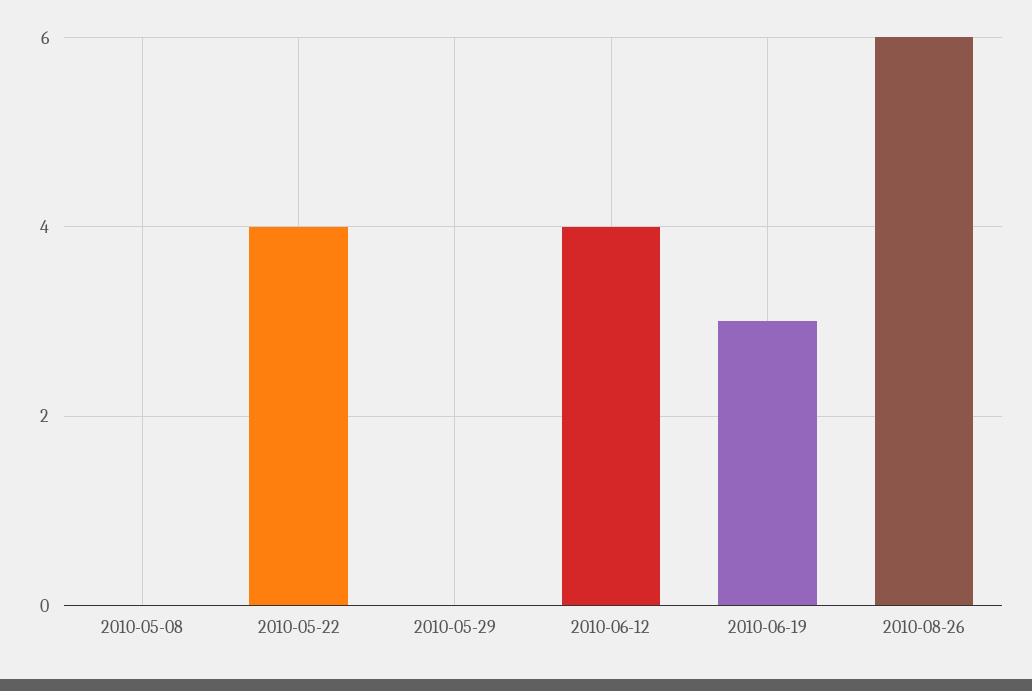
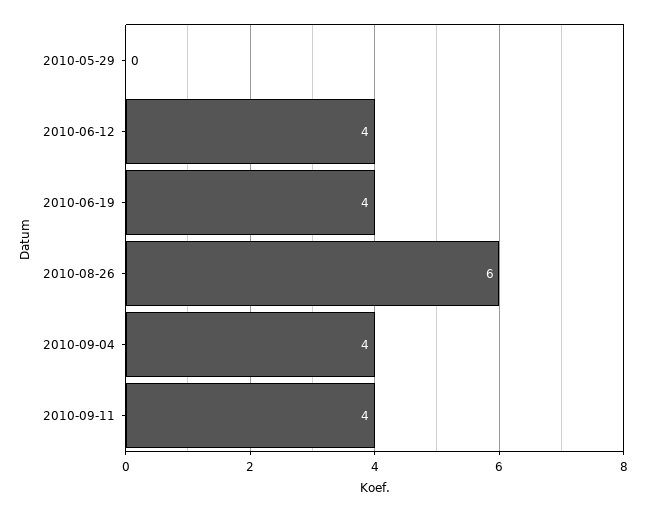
2010-05-08: 0 -> none
2010-05-22: 4 -> none
2010-06-19: 3 -> 4
2010-09-04: none -> 4
2010-09-11: none -> 4

